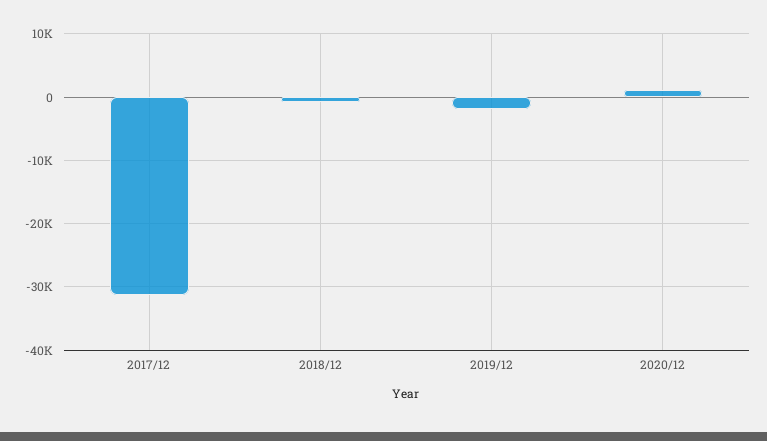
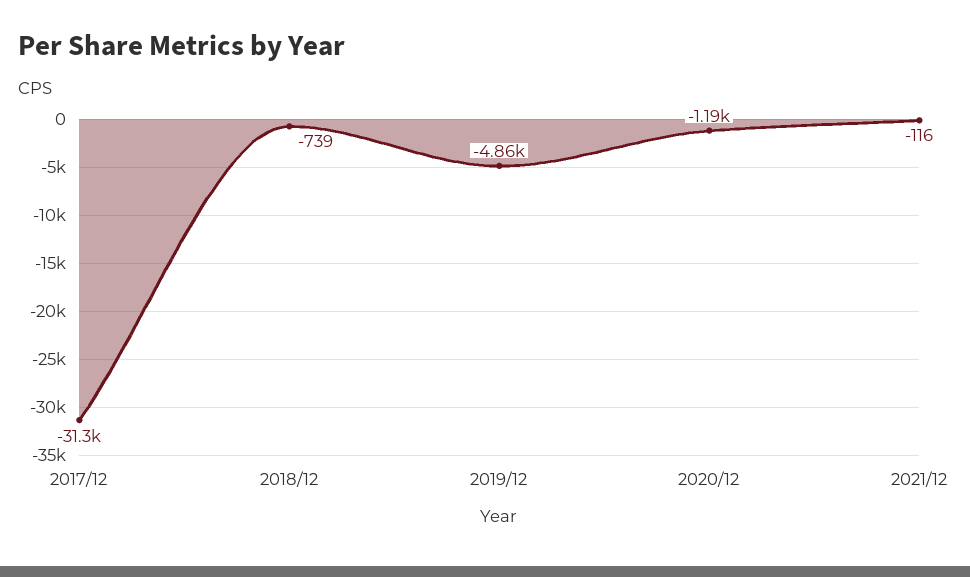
2019/12: -2000 -> -4860
2020/12: 1000 -> -1190
2021/12: none -> -116

